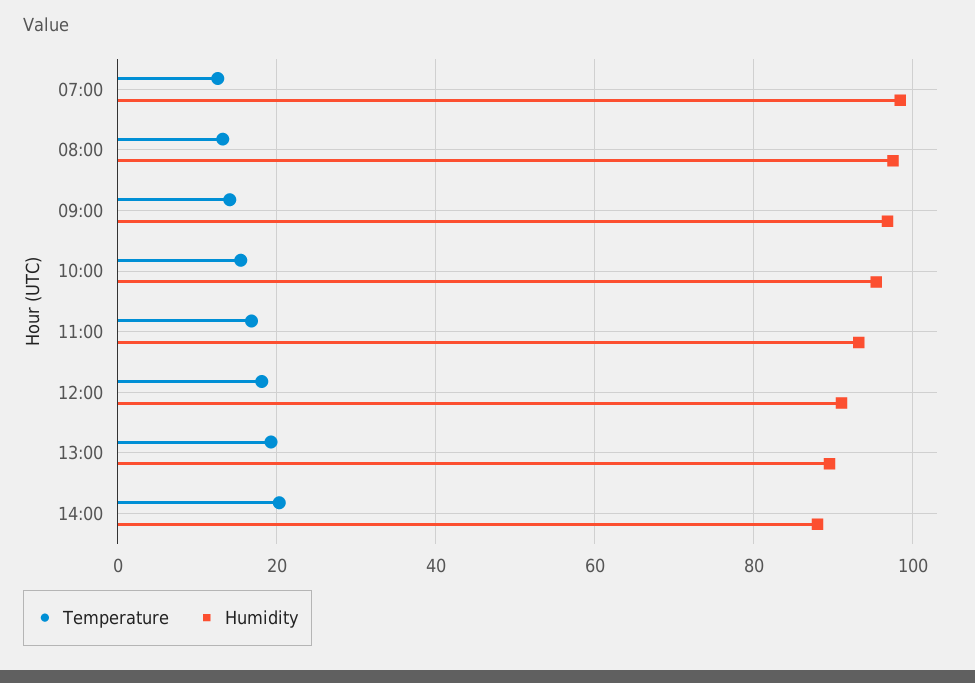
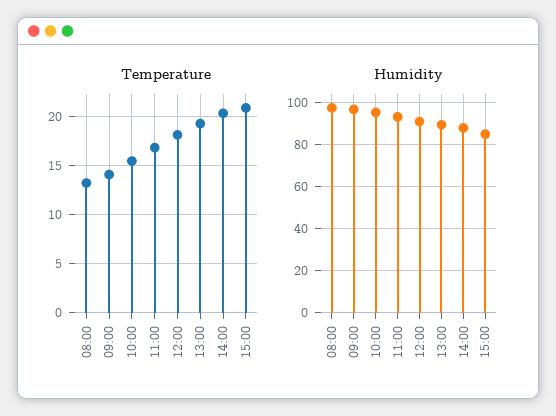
Temperature, 07:00: 12 -> none
Humidity, 07:00: 98 -> none
Temperature, 15:00: none -> 21
Humidity, 15:00: none -> 85

